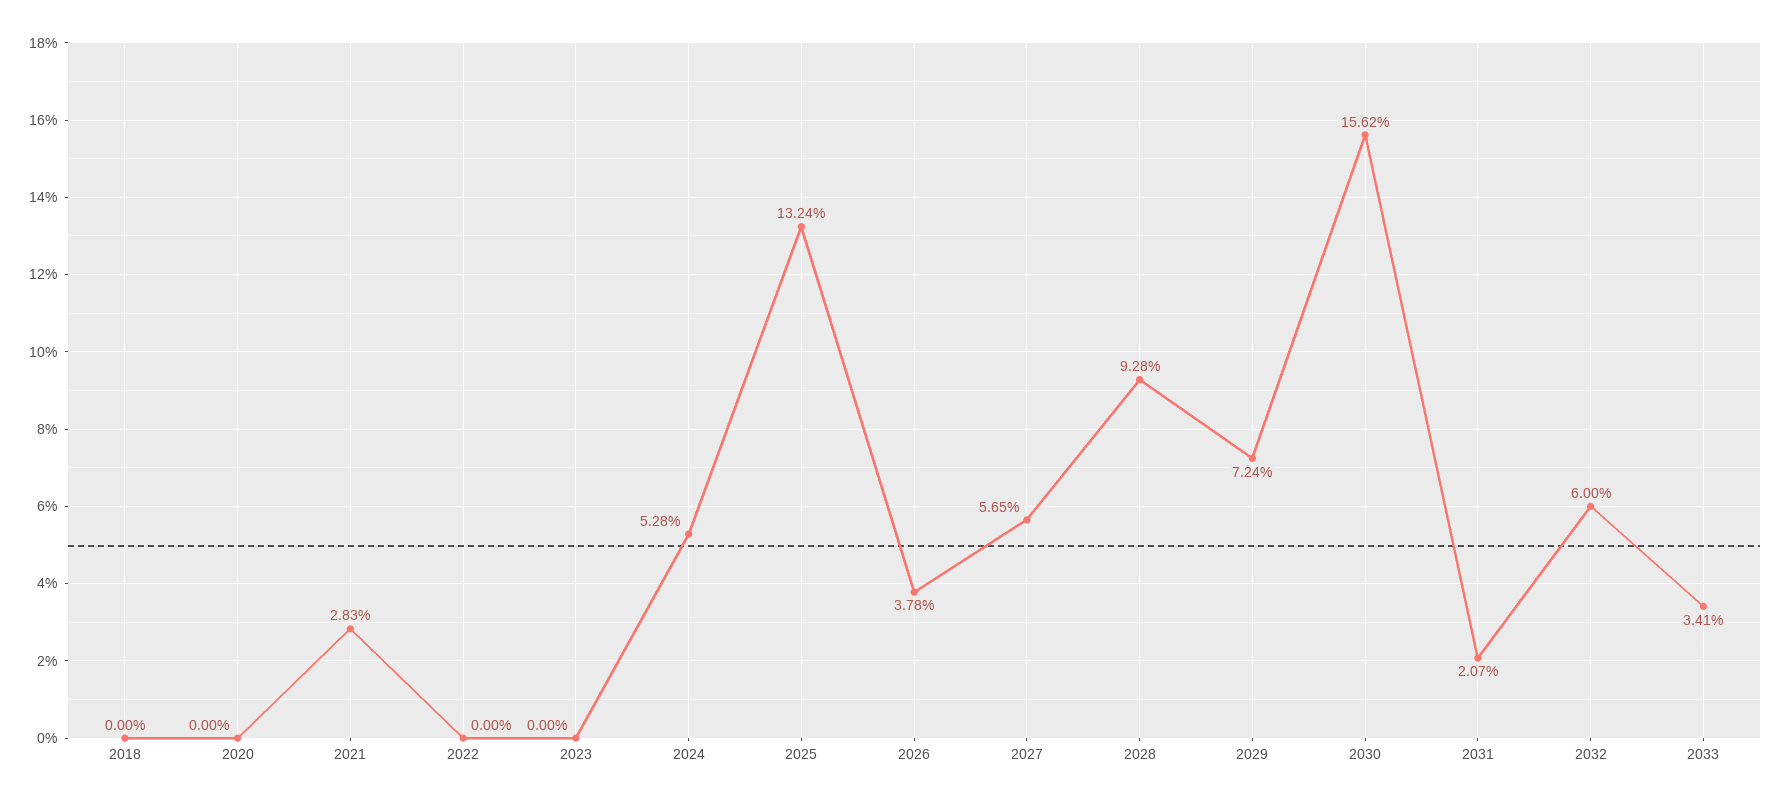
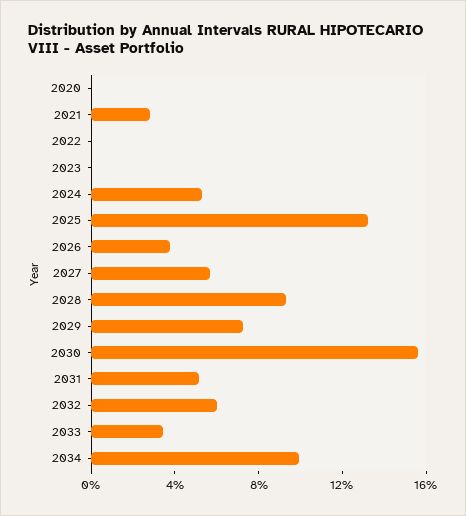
2018: 0 -> none
2031: 2.07 -> 5
2034: none -> 10

